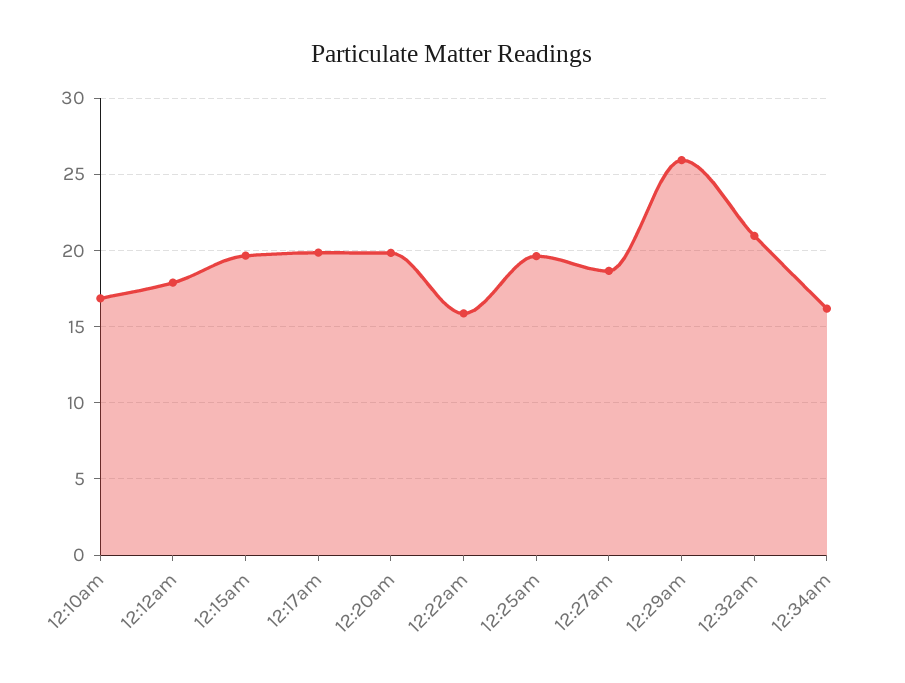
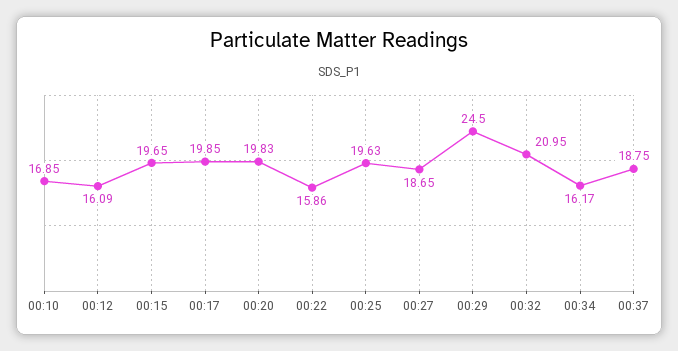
12:12am: 18 -> 16.09
12:29am: 26 -> 24.5
00:37: none -> 18.75

